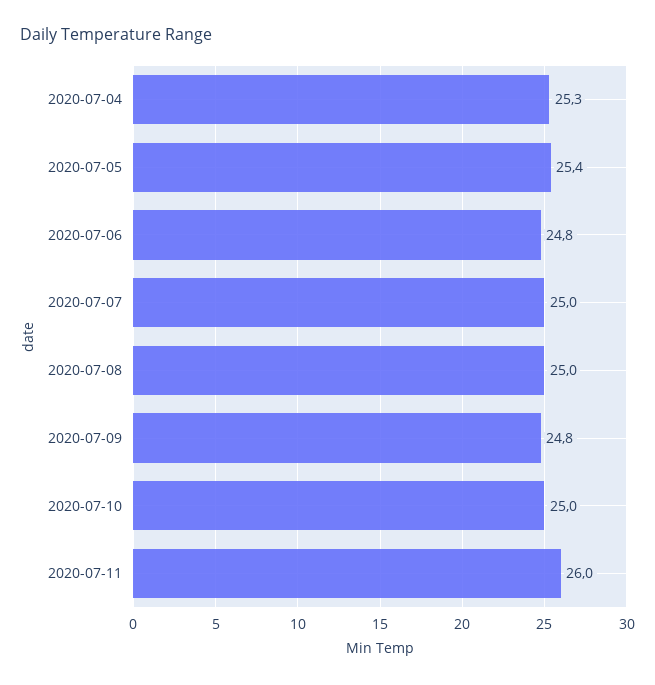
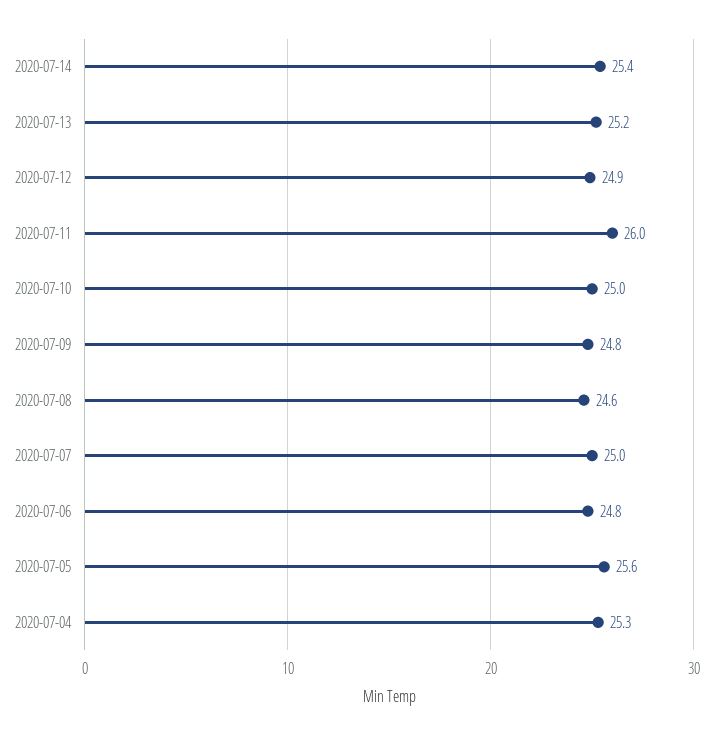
2020-07-05: 25.4 -> 25.6
2020-07-08: 25 -> 24.6
2020-07-14: none -> 25.4
2020-07-13: none -> 25.2
2020-07-12: none -> 24.9

